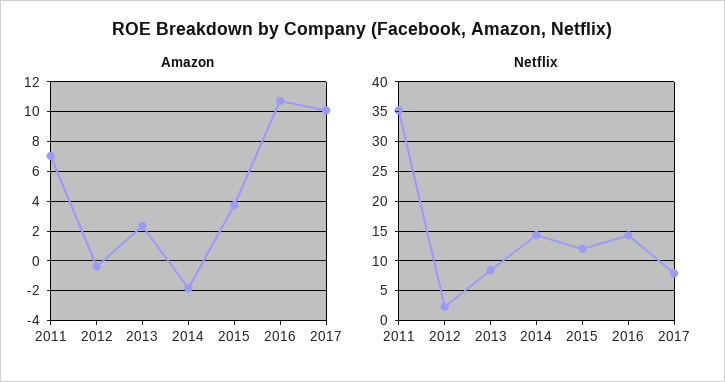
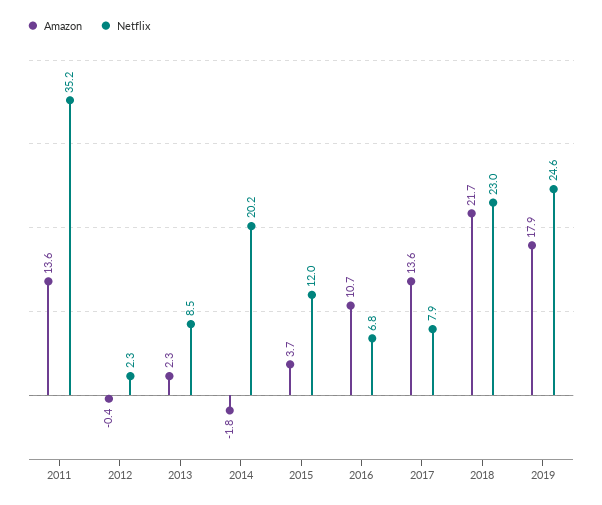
Amazon, 2011: 7 -> 13.6
Amazon, 2017: 10 -> 13.6
Netflix, 2014: 15 -> 20.2
Netflix, 2016: 15 -> 6.8
Amazon, 2018: none -> 21.7
Netflix, 2018: none -> 23
Amazon, 2019: none -> 17.9
Netflix, 2019: none -> 24.6

